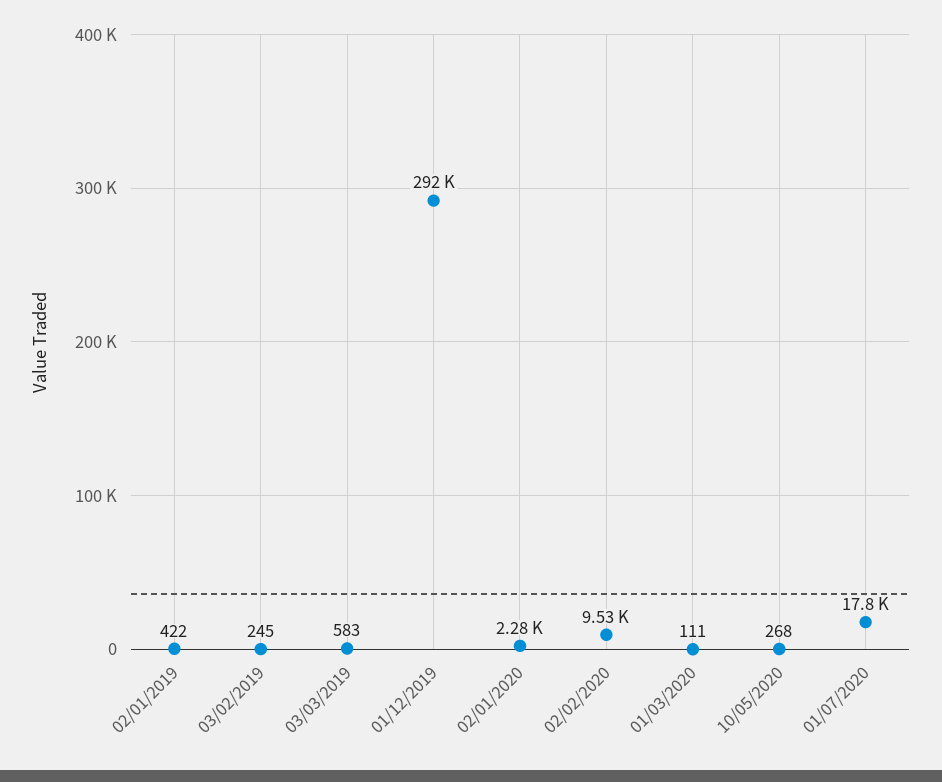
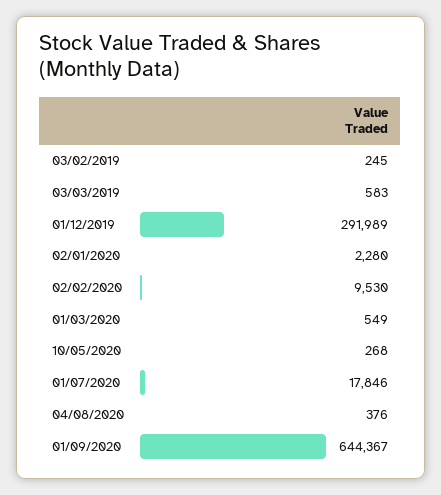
02/01/2019: 422 -> none
01/03/2020: 111 -> 549
04/08/2020: none -> 376
01/09/2020: none -> 644367

